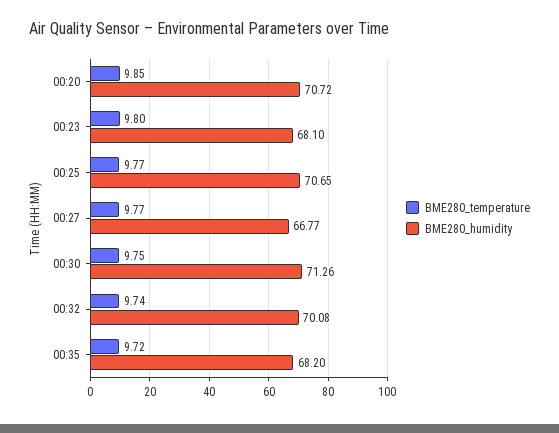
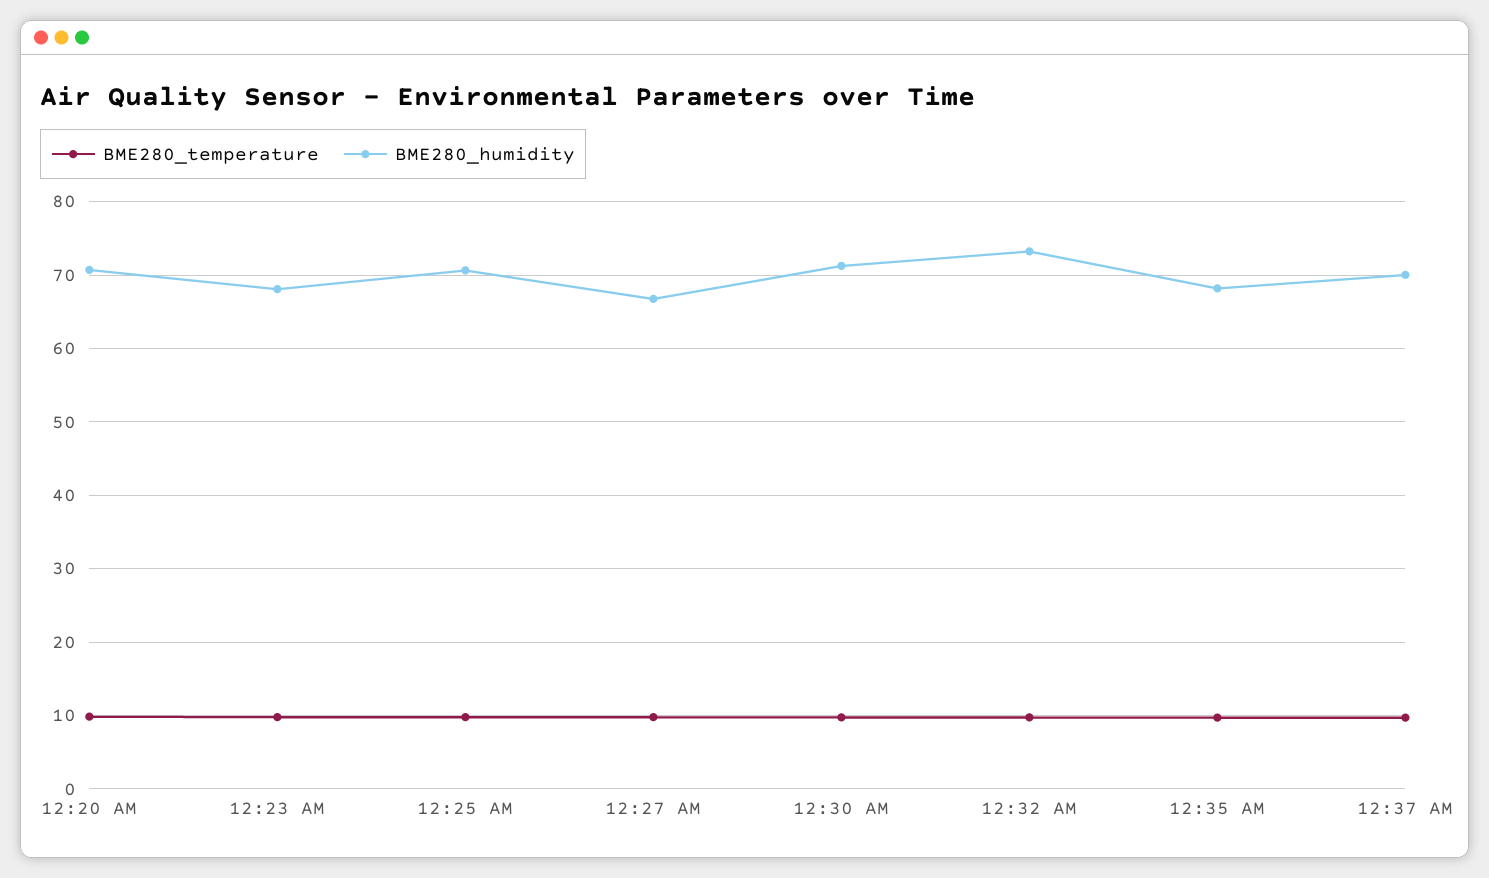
BME280_humidity, 00:32: 70.08 -> 73
BME280_temperature, 12:37 AM: none -> 10
BME280_humidity, 12:37 AM: none -> 70

